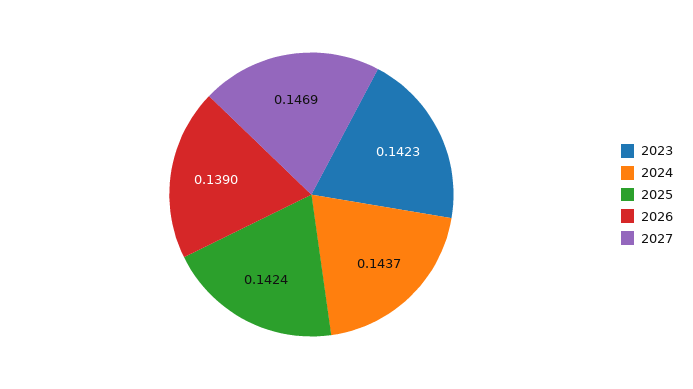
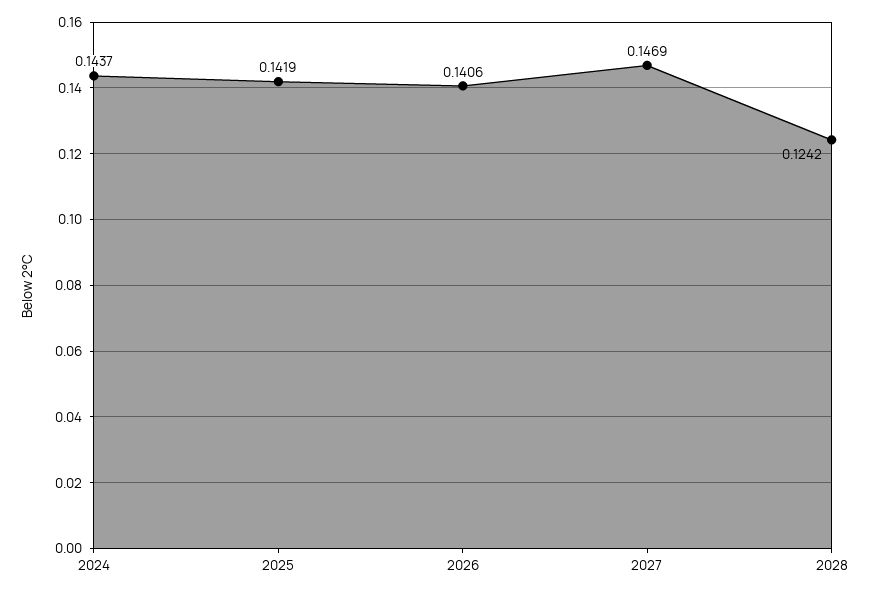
2023: 0.1423 -> none
2025: 0.1424 -> 0.1419
2026: 0.139 -> 0.1406
2028: none -> 0.1242

